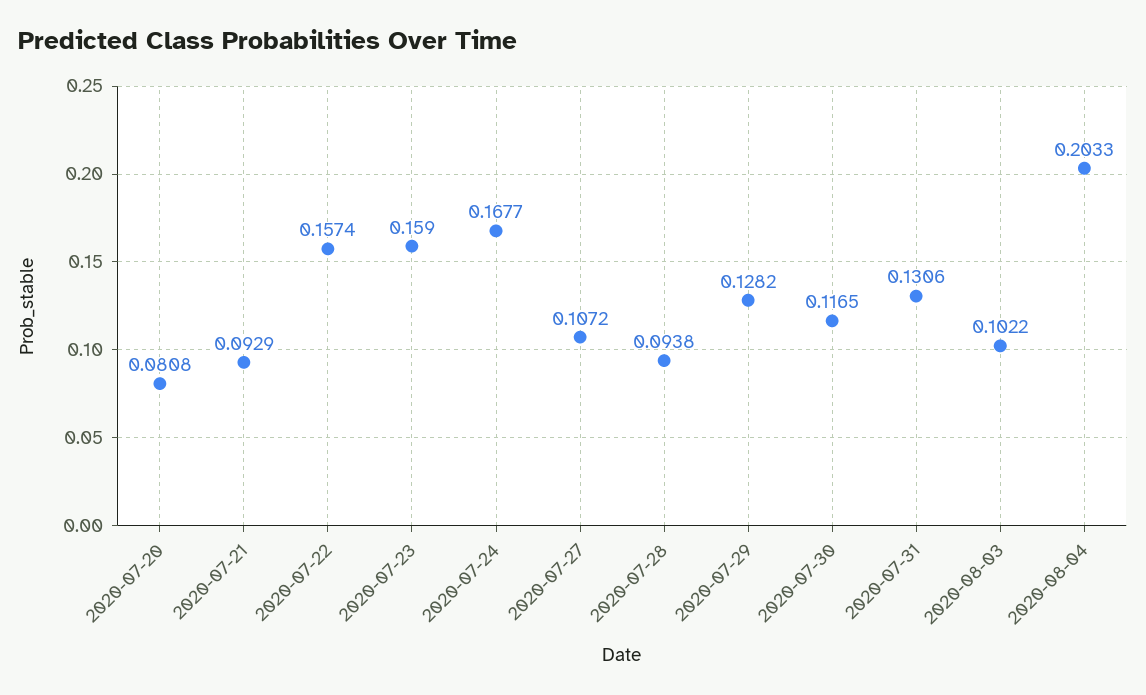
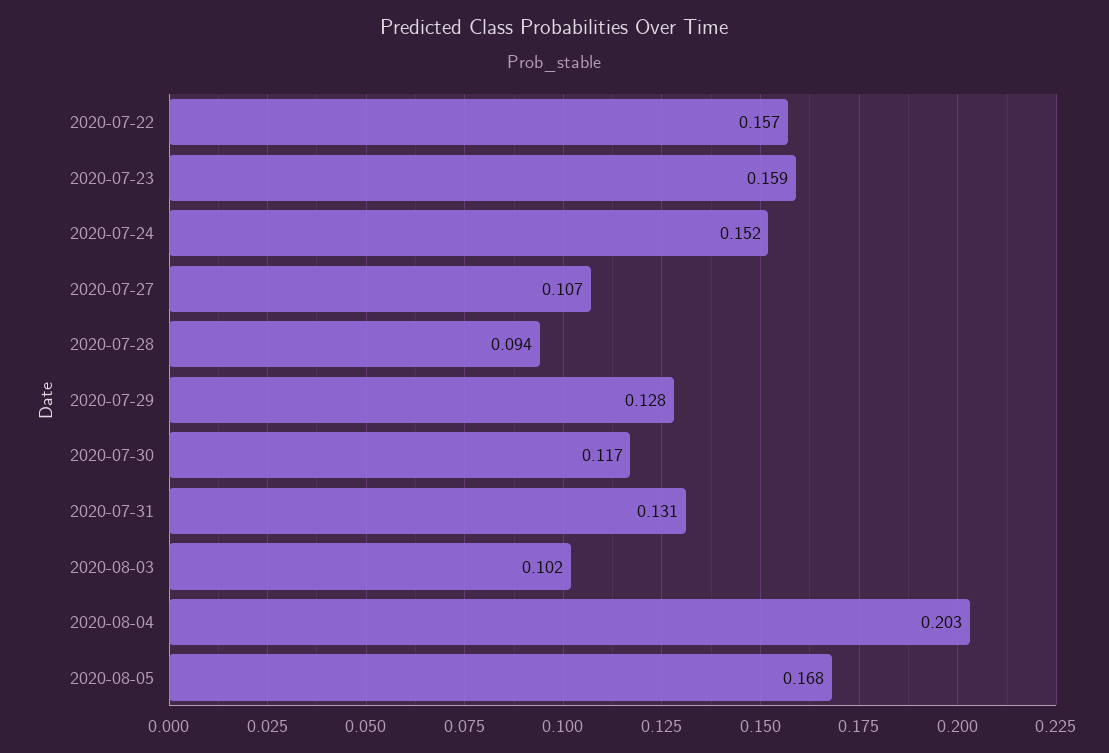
2020-07-20: 0.0808 -> none
2020-07-21: 0.0929 -> none
2020-07-24: 0.1677 -> 0.152
2020-08-05: none -> 0.168

